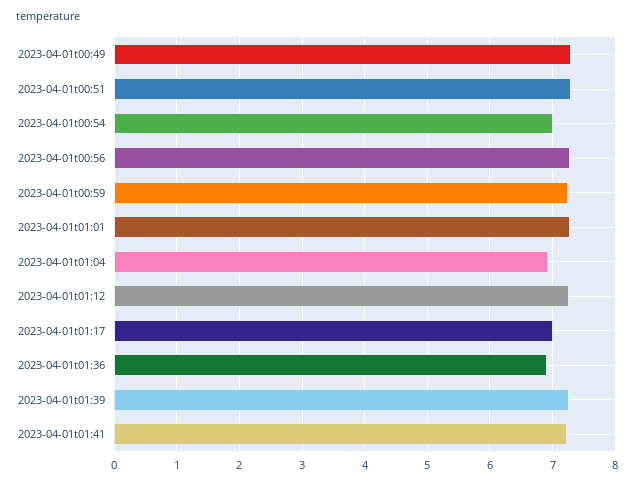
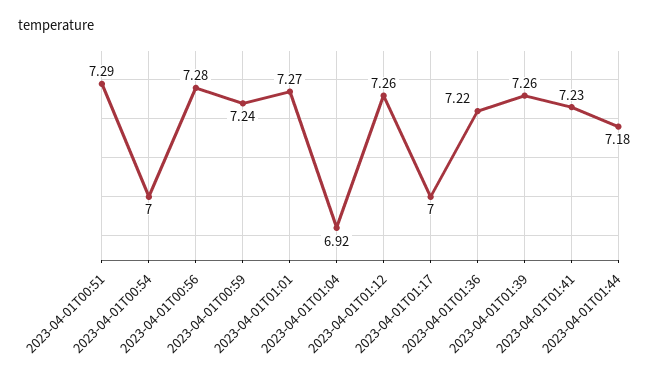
2023-04-01t00:49: 7.3 -> none
2023-04-01t01:36: 6.9 -> 7.22
2023-04-01T01:44: none -> 7.18

